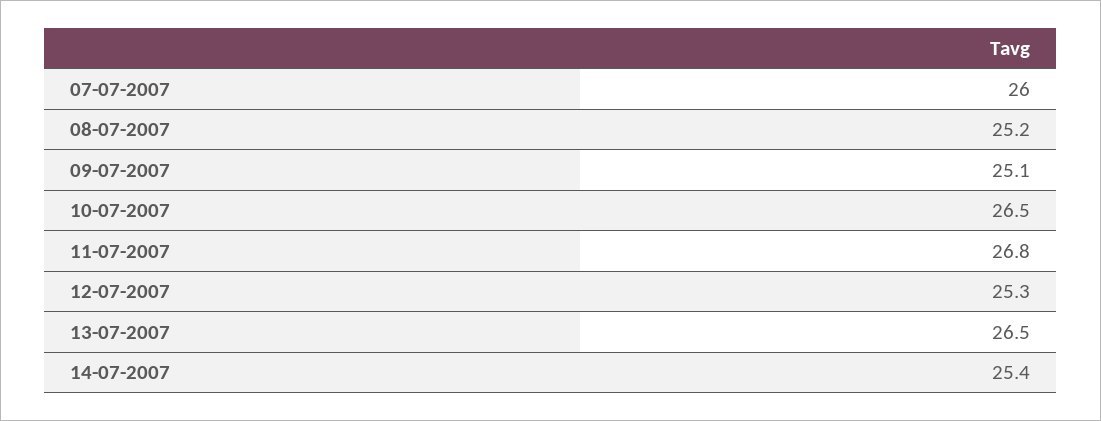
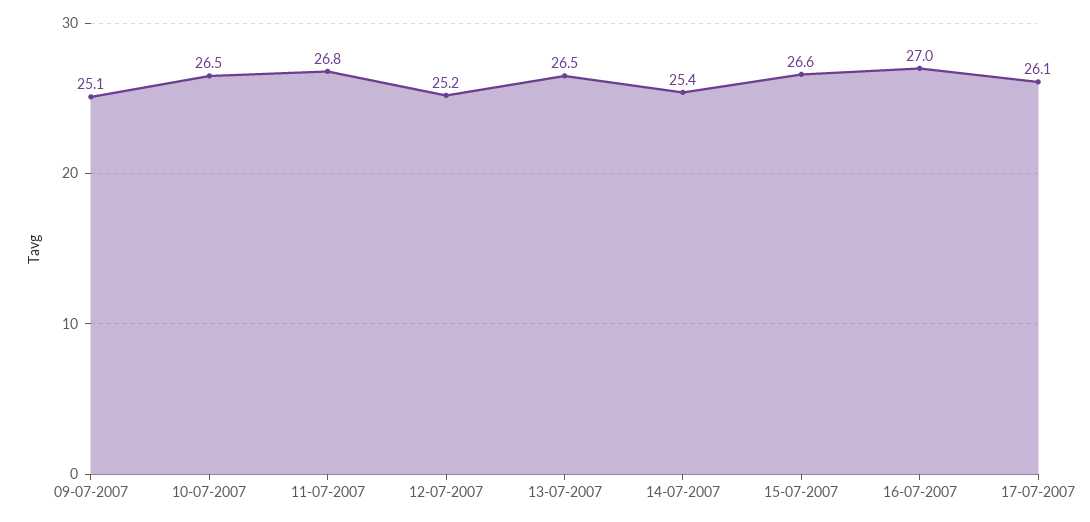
07-07-2007: 26 -> none
08-07-2007: 25.2 -> none
12-07-2007: 25.3 -> 25.2
15-07-2007: none -> 26.6
16-07-2007: none -> 27
17-07-2007: none -> 26.1

